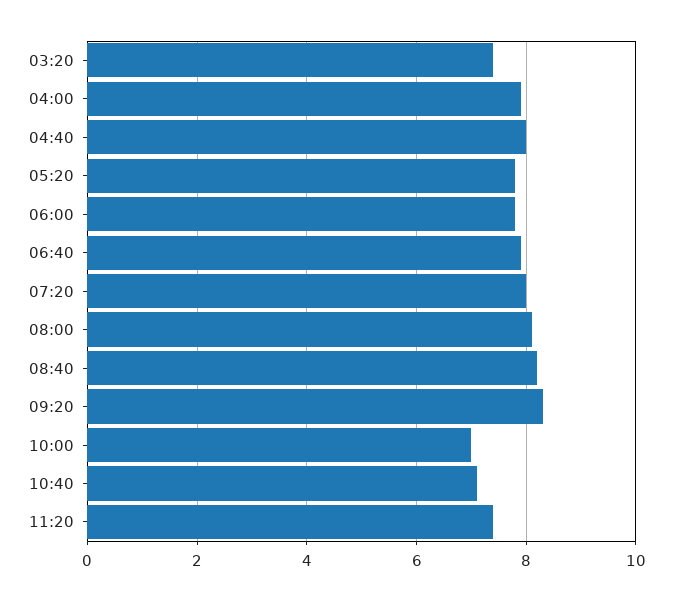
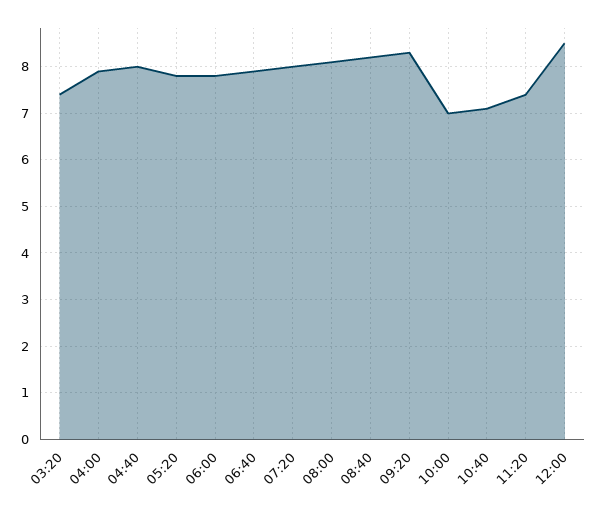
12:00: none -> 8.5

